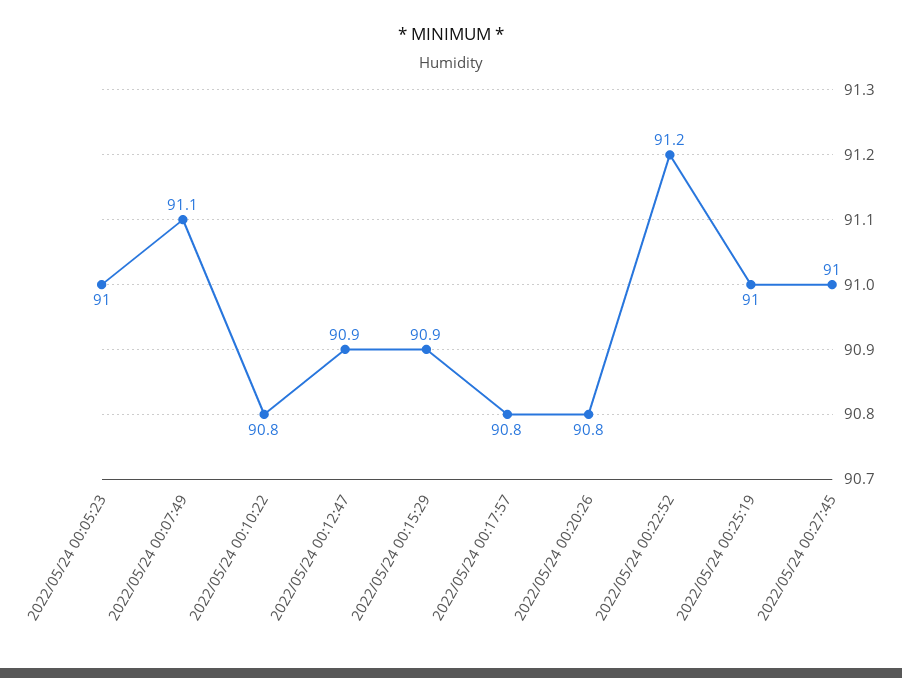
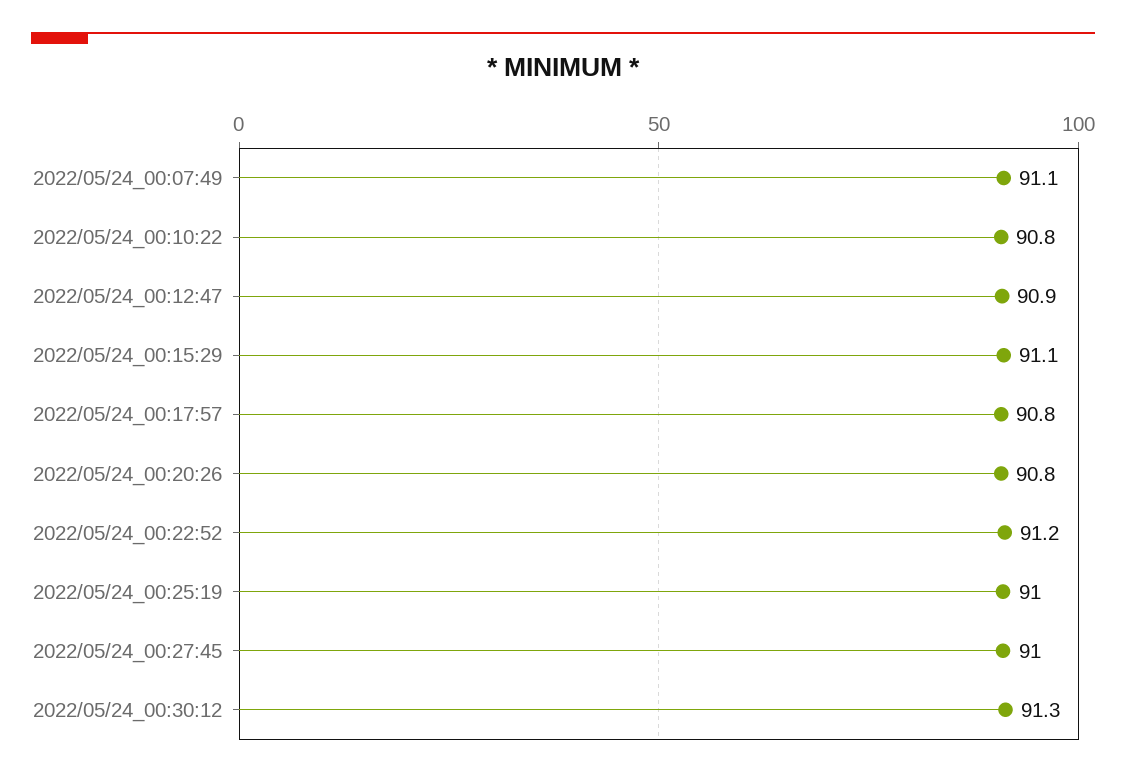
2022/05/24 00:05:23: 91 -> none
2022/05/24 00:15:29: 90.9 -> 91.1
2022/05/24_00:30:12: none -> 91.3

